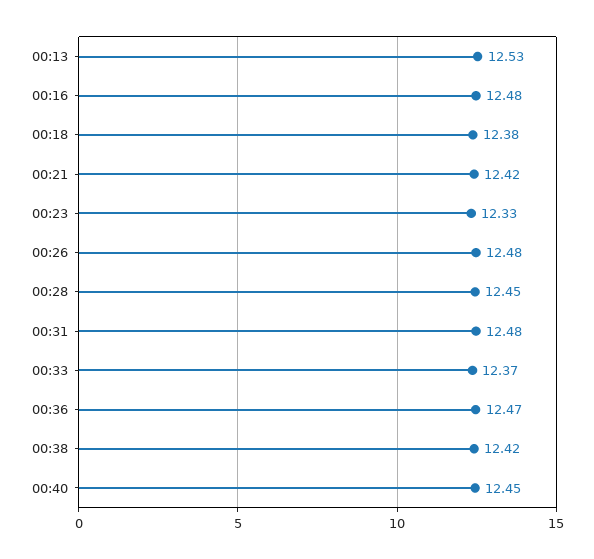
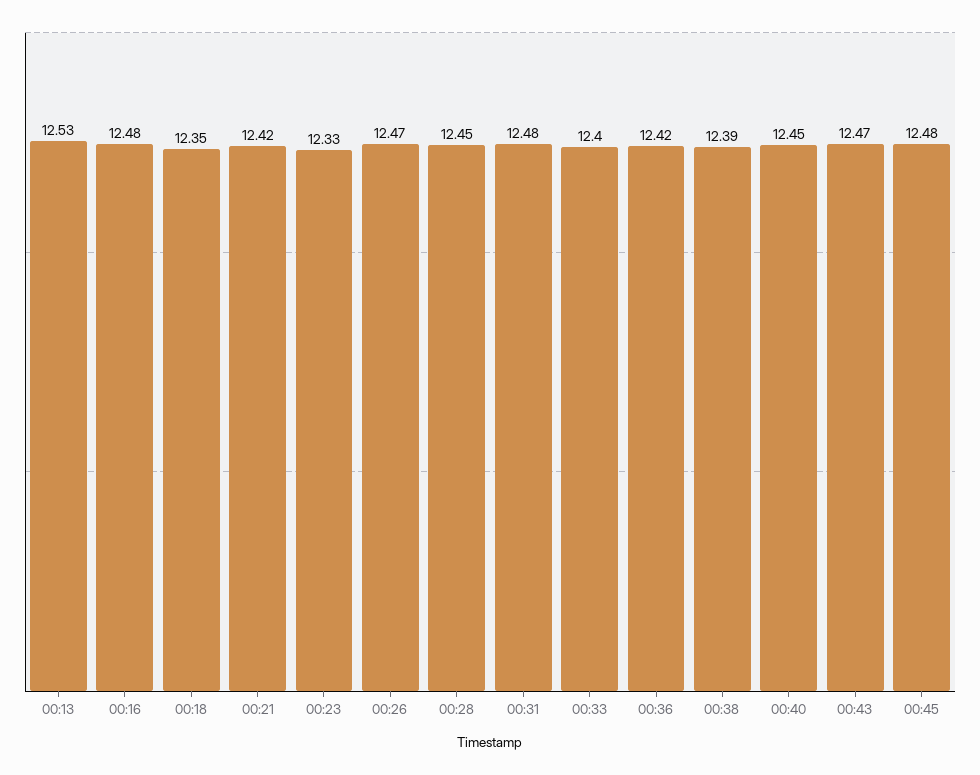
00:18: 12.38 -> 12.35
00:26: 12.48 -> 12.47
00:33: 12.37 -> 12.4
00:36: 12.47 -> 12.42
00:38: 12.42 -> 12.39
00:43: none -> 12.47
00:45: none -> 12.48

